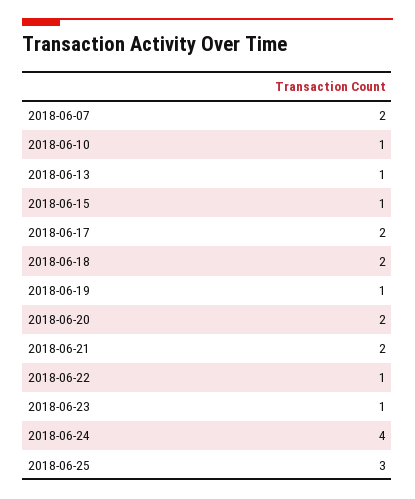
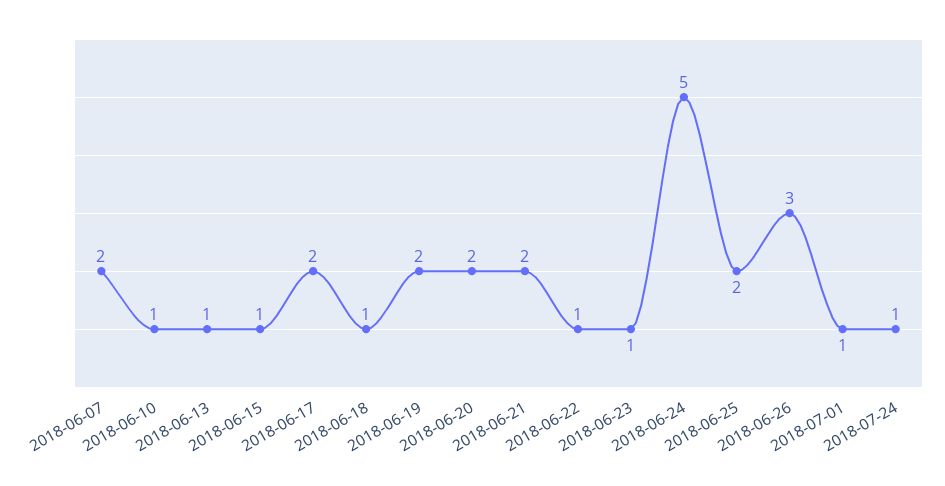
2018-06-18: 2 -> 1
2018-06-19: 1 -> 2
2018-06-24: 4 -> 5
2018-06-25: 3 -> 2
2018-06-26: none -> 3
2018-07-01: none -> 1
2018-07-24: none -> 1

